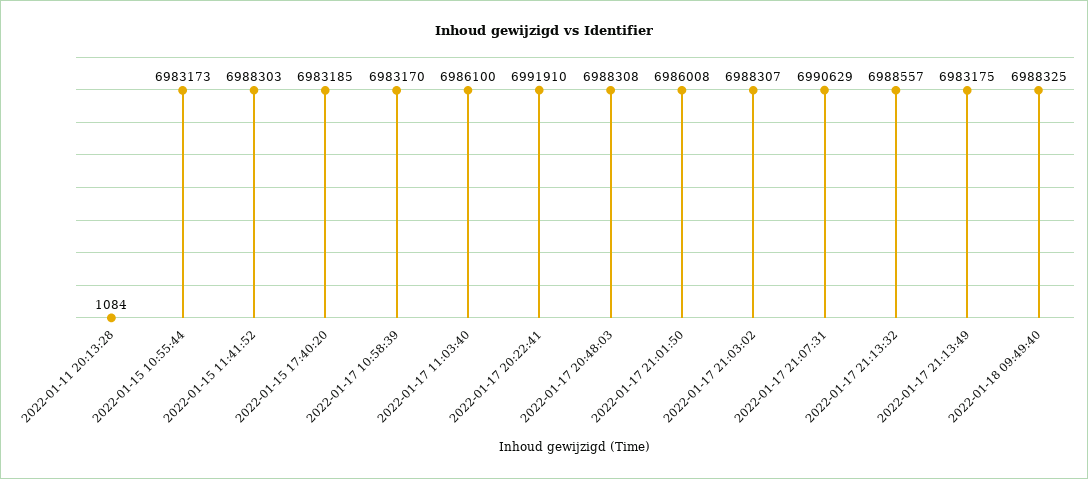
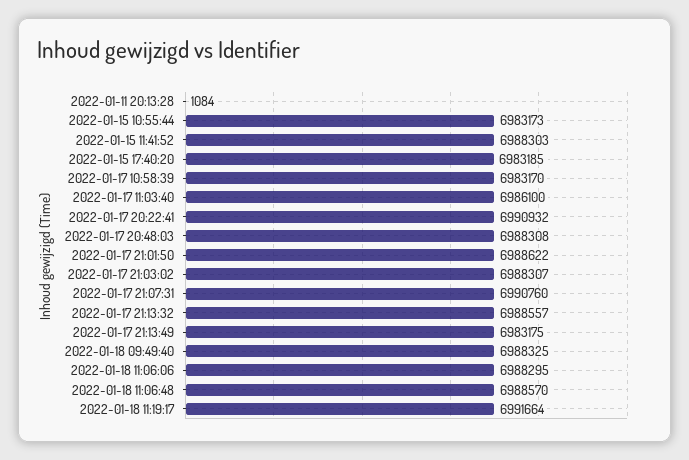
2022-01-17 20:22:41: 6991910 -> 6990932
2022-01-17 21:01:50: 6986008 -> 6988622
2022-01-17 21:07:31: 6990629 -> 6990760
2022-01-18 11:06:06: none -> 6988295
2022-01-18 11:06:48: none -> 6988570
2022-01-18 11:19:17: none -> 6991664

